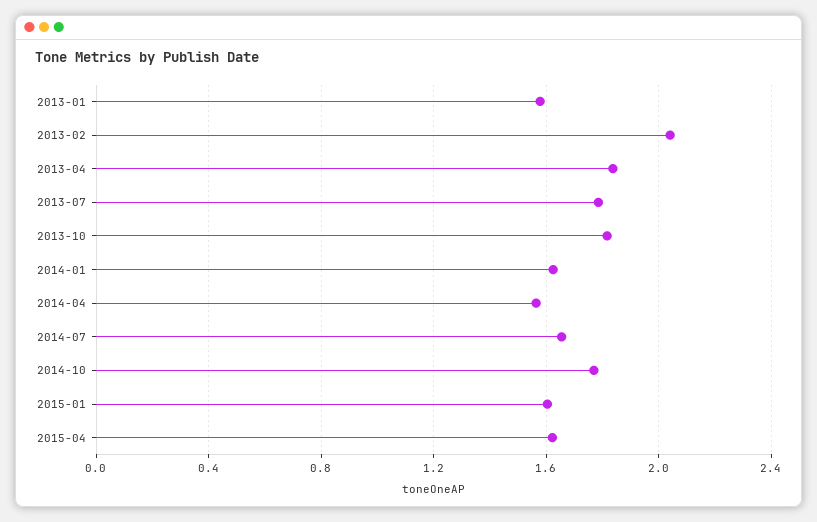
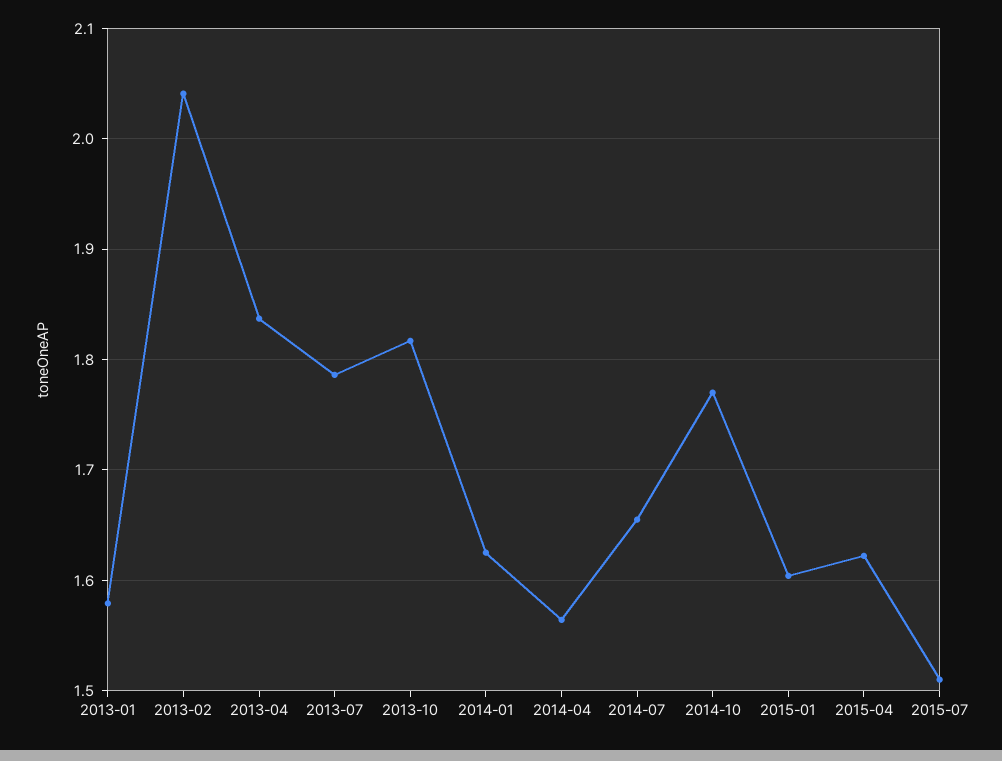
2015-07: none -> 1.51

